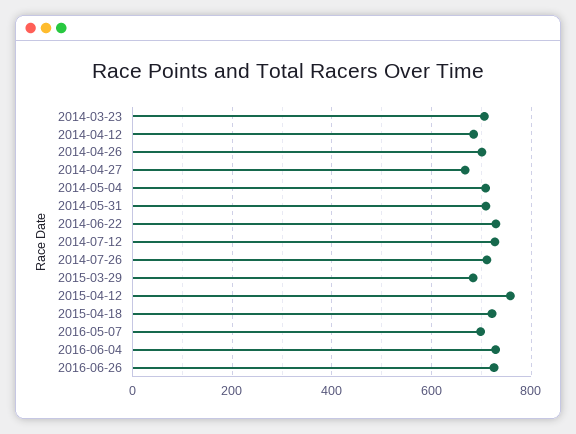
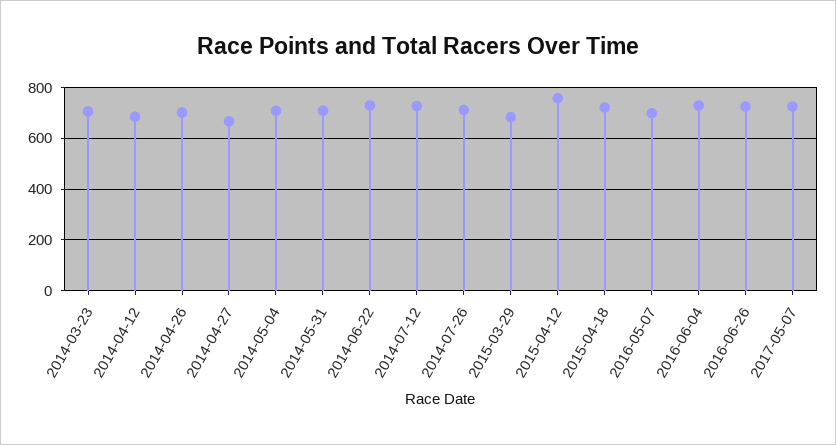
2017-05-07: none -> 725

